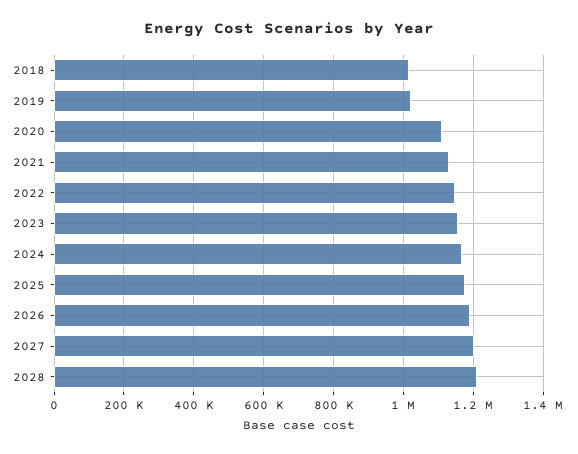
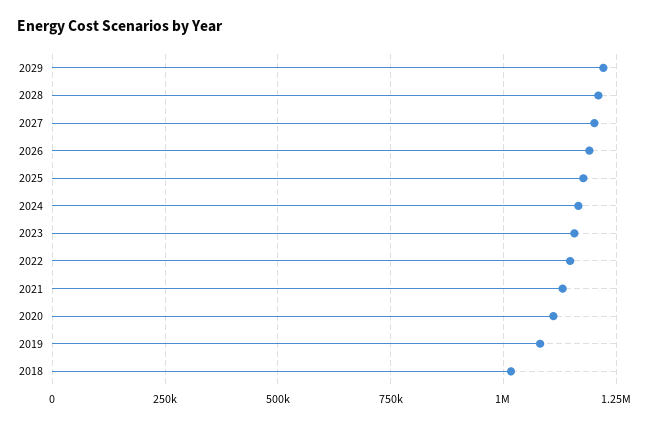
2019: 1020000 -> 1075000
2029: none -> 1225000

